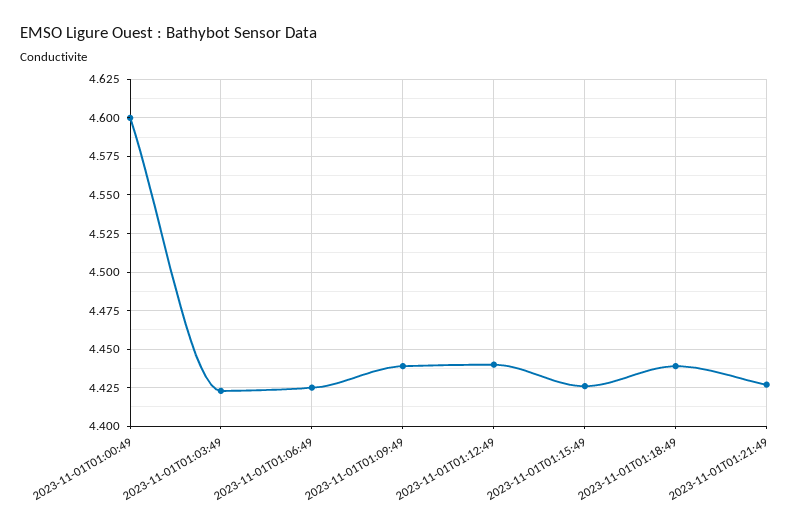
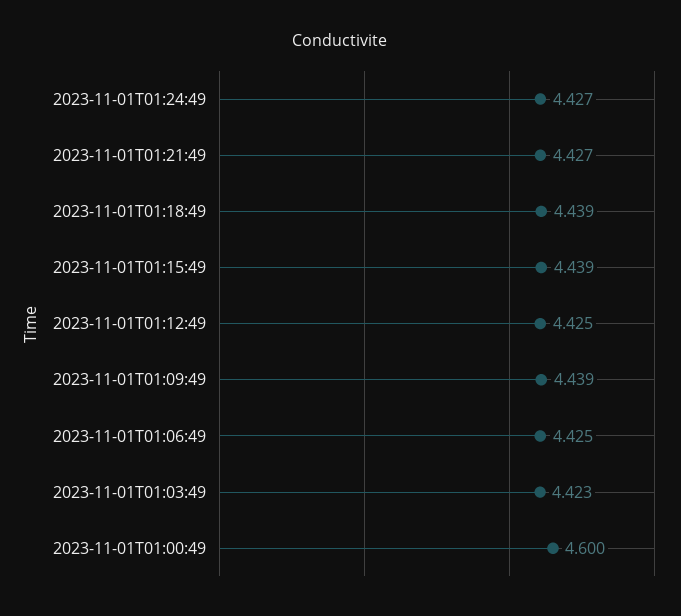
2023-11-01T01:12:49: 4.44 -> 4.425
2023-11-01T01:15:49: 4.425 -> 4.439
2023-11-01T01:24:49: none -> 4.427

